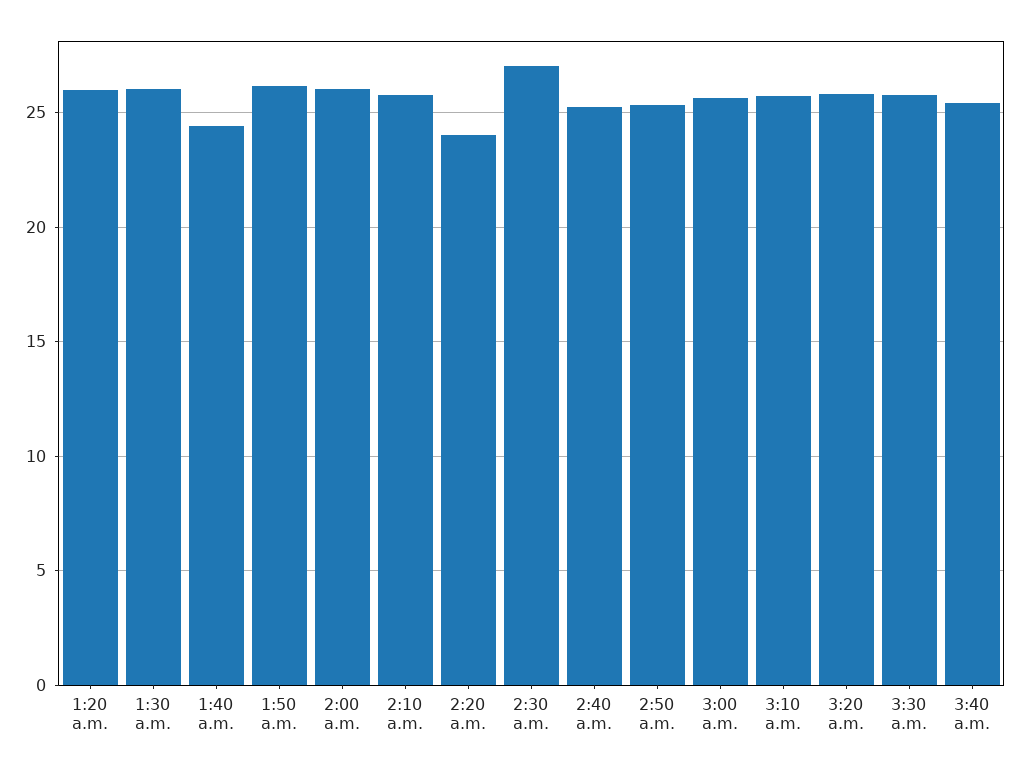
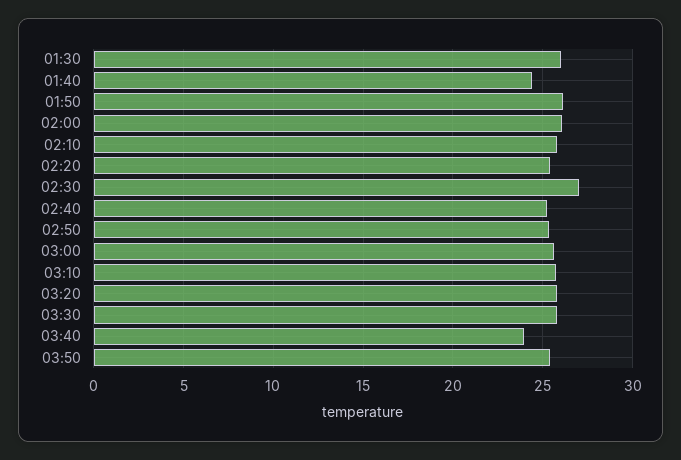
1:20 a.m.: 26 -> none
2:20 a.m.: 24 -> 25.5
3:40 a.m.: 25.5 -> 24
03:50: none -> 25.5

